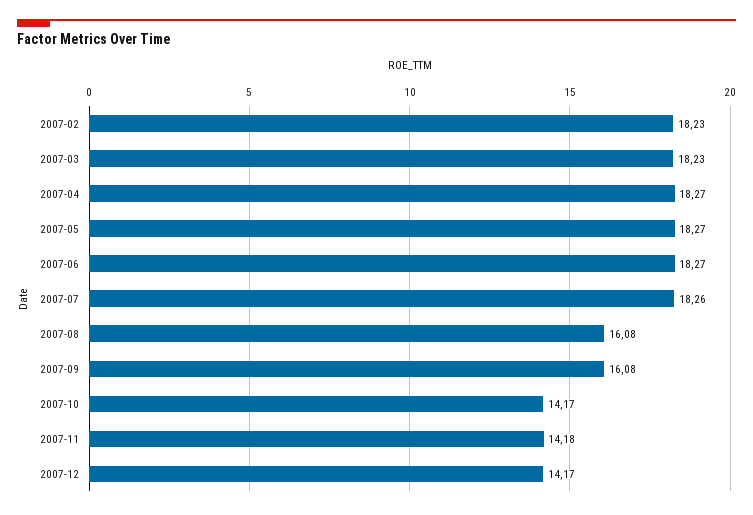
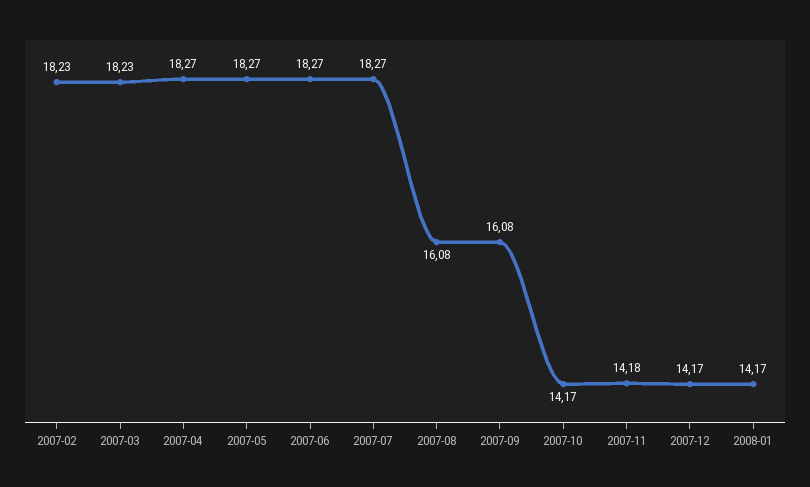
2007-07: 18.26 -> 18.27
2008-01: none -> 14.17

